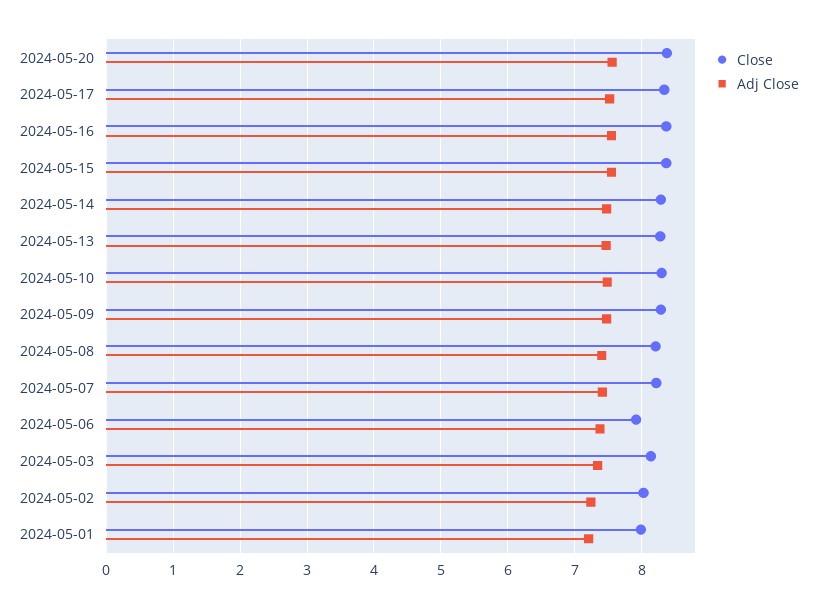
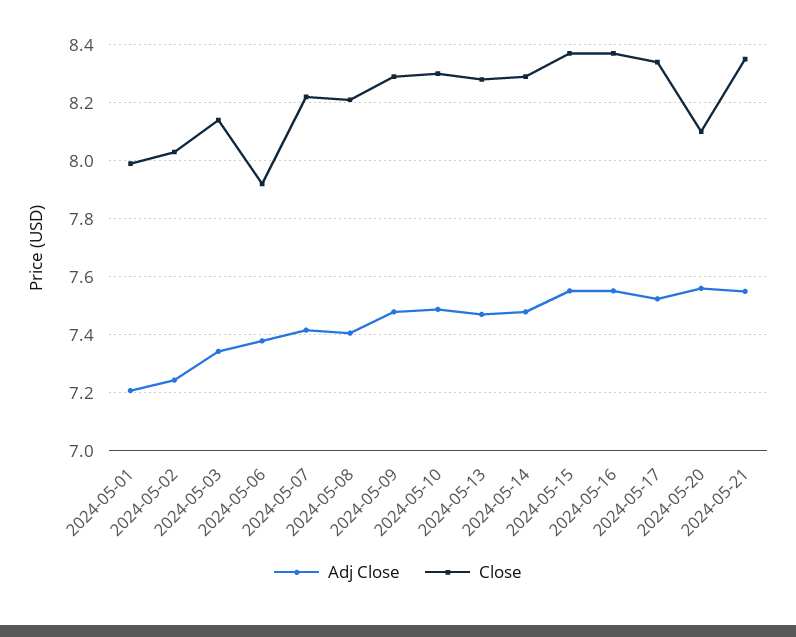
Close, 2024-05-20: 8.4 -> 8.1
Adj Close, 2024-05-21: none -> 7.55
Close, 2024-05-21: none -> 8.35

